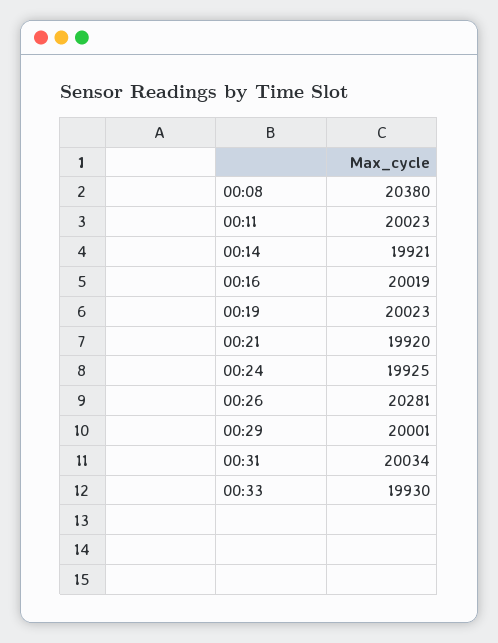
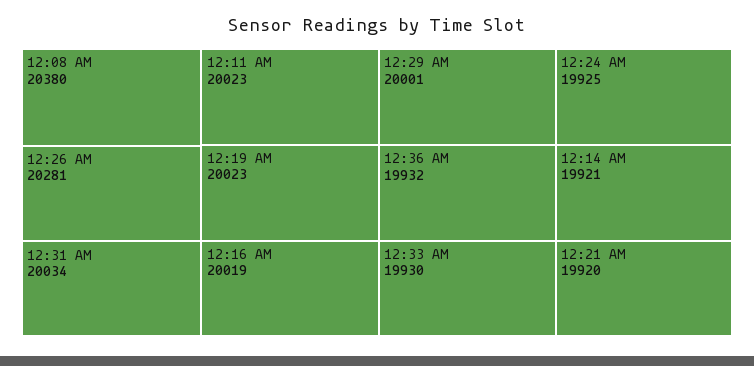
12:36 AM: none -> 19932

